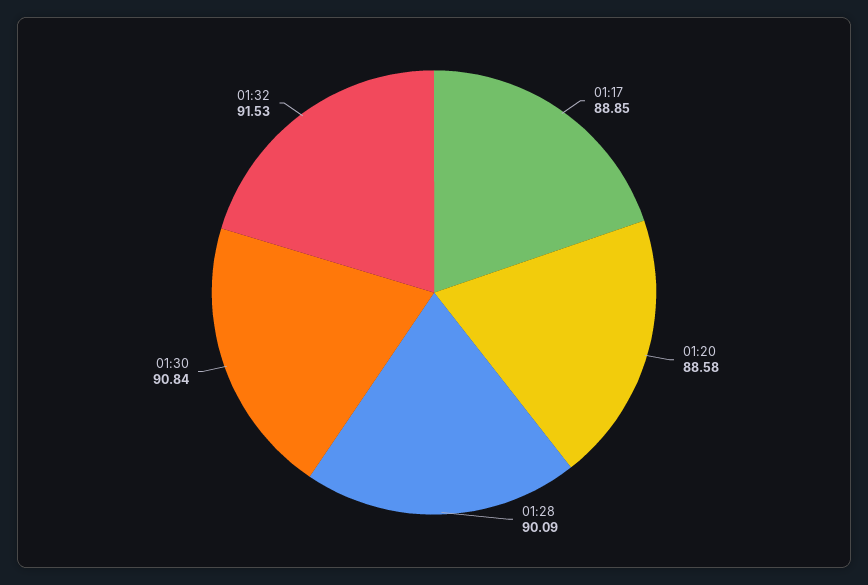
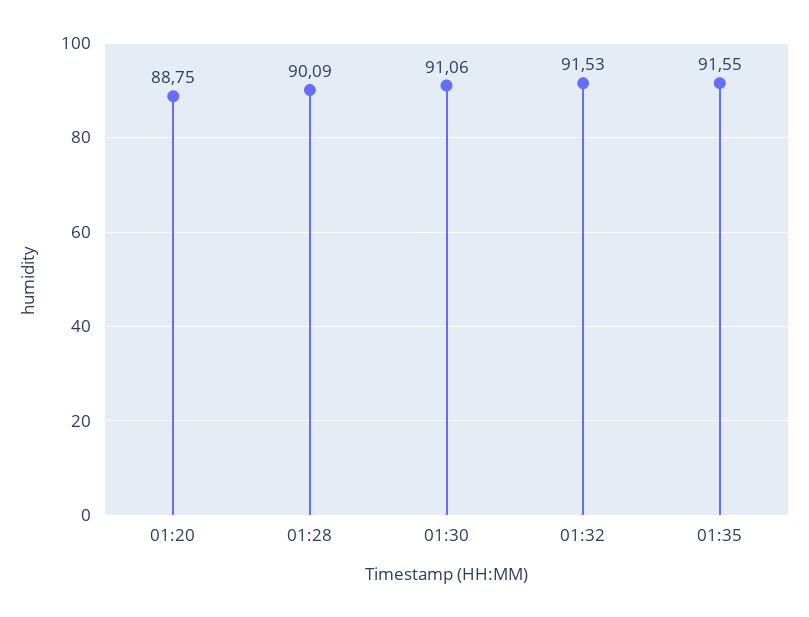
01:17: 88.85 -> none
01:20: 88.58 -> 88.75
01:30: 90.84 -> 91.06
01:35: none -> 91.55

